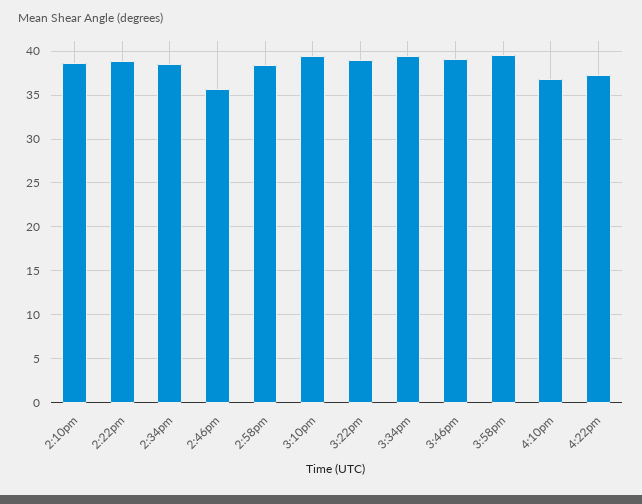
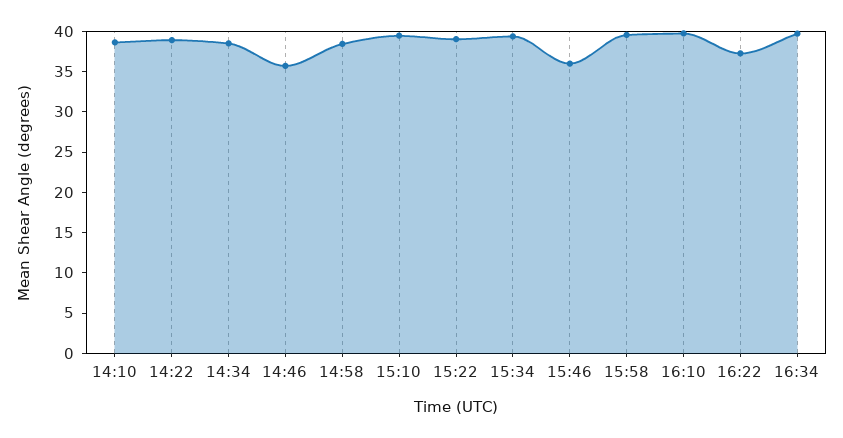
3:46pm: 39 -> 36
4:10pm: 37 -> 40
16:34: none -> 40

